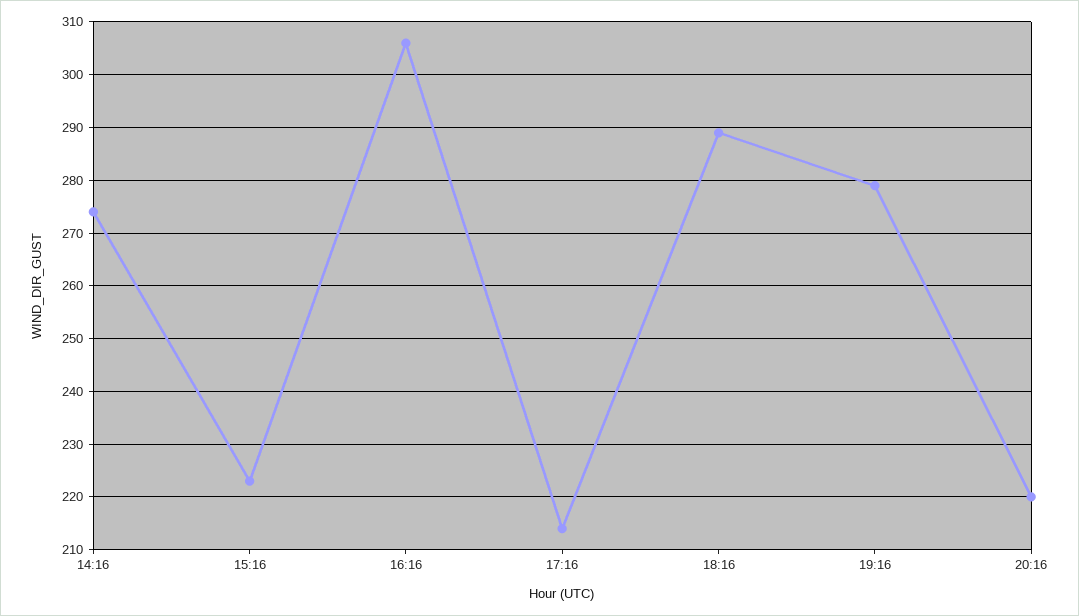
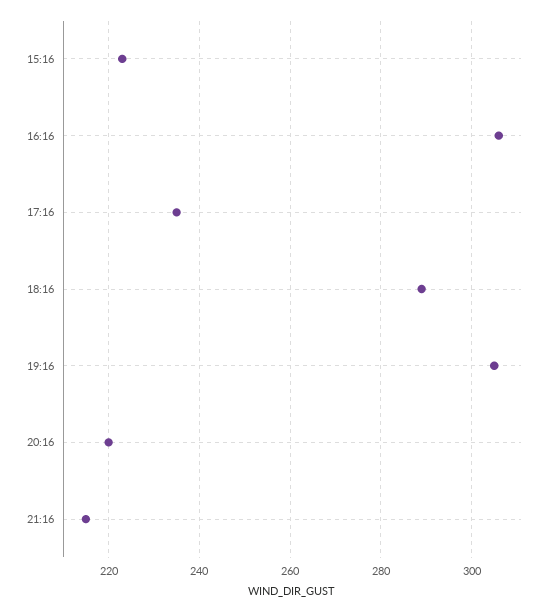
14:16: 275 -> none
17:16: 215 -> 235
19:16: 280 -> 305
21:16: none -> 215

